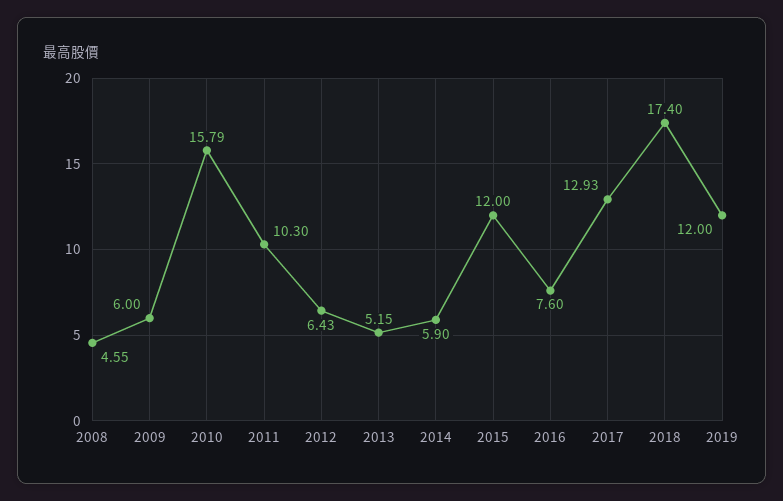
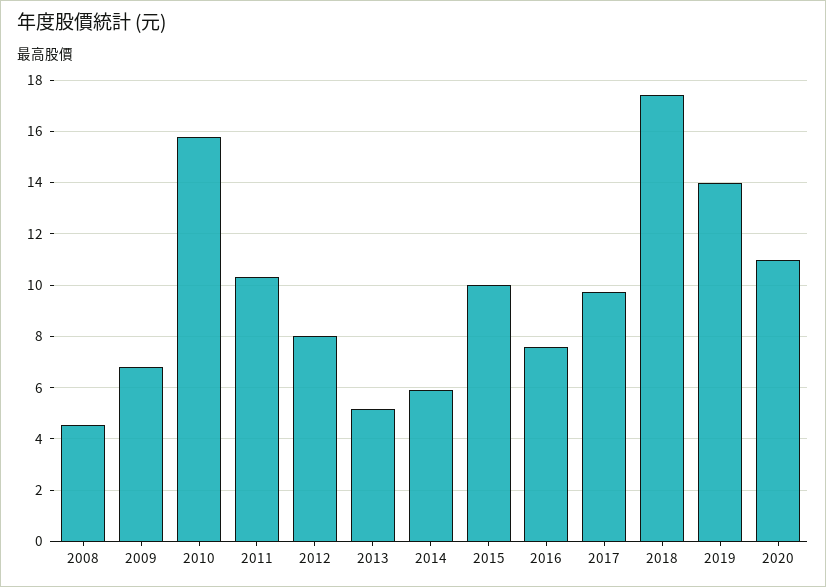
2009: 6 -> 6.75
2012: 6.43 -> 8
2015: 12 -> 10
2017: 12.93 -> 9.75
2019: 12 -> 14
2020: none -> 11

